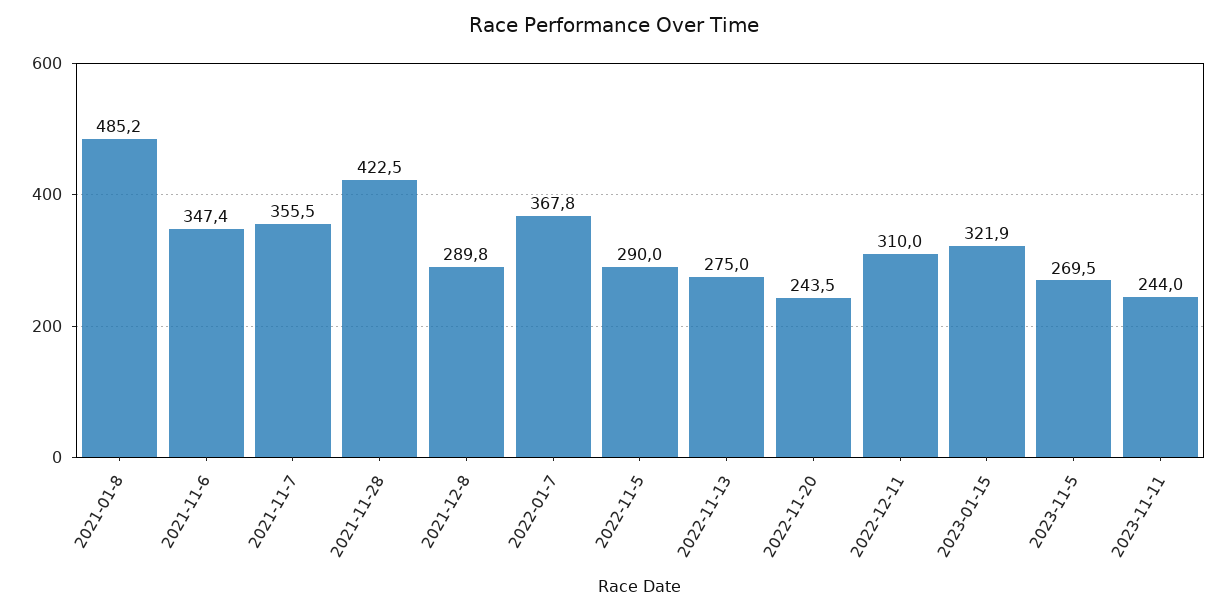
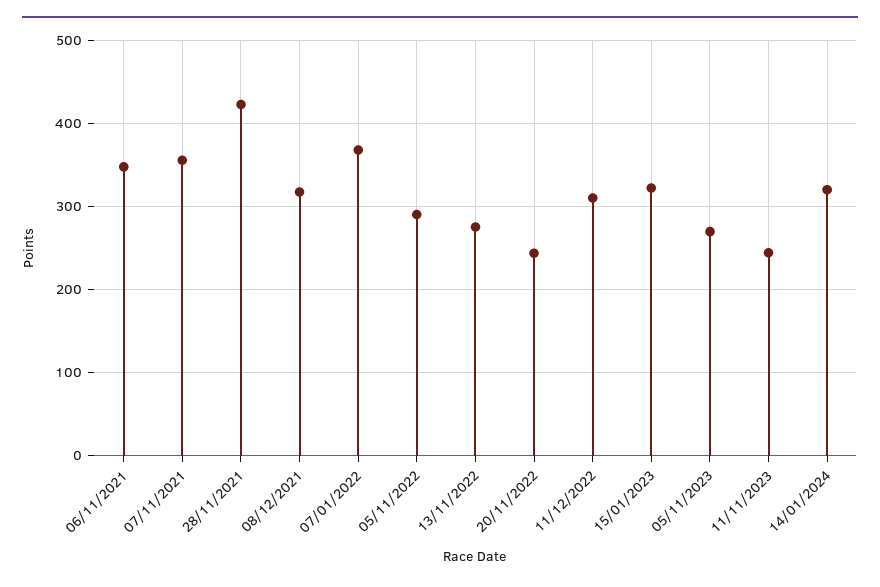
2021-01-8: 485.2 -> none
2021-12-8: 289.8 -> 320
14/01/2024: none -> 320

